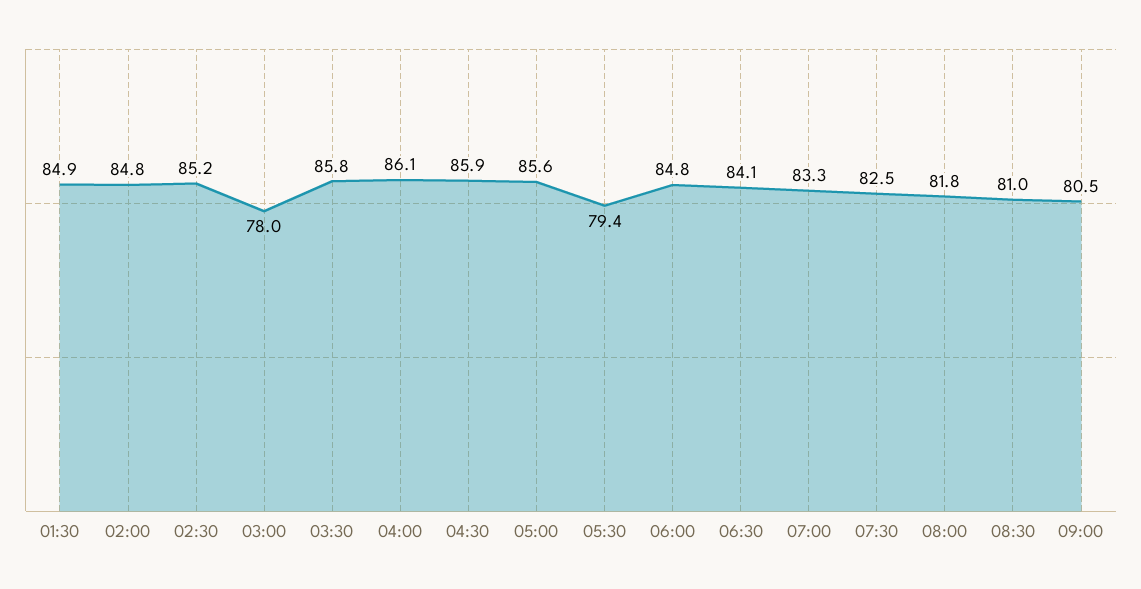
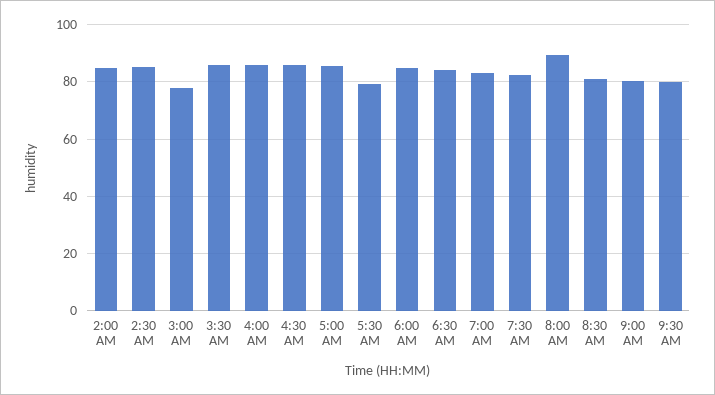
01:30: 84.9 -> none
08:00: 81.8 -> 90
9:30 AM: none -> 80

